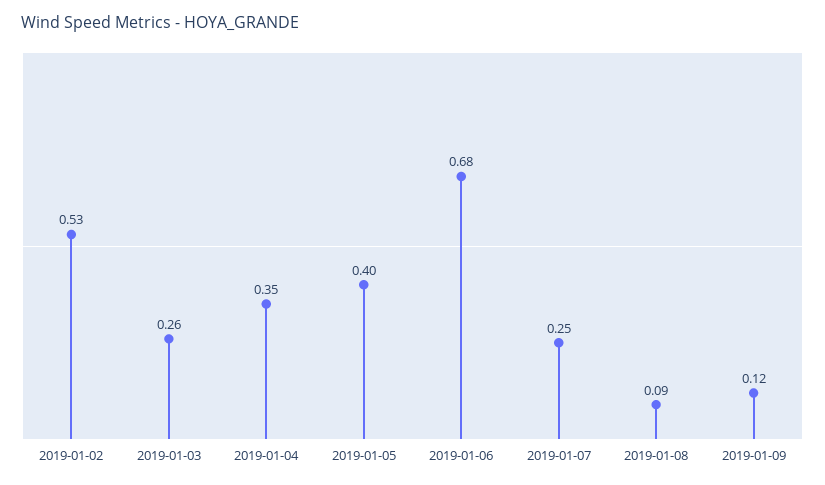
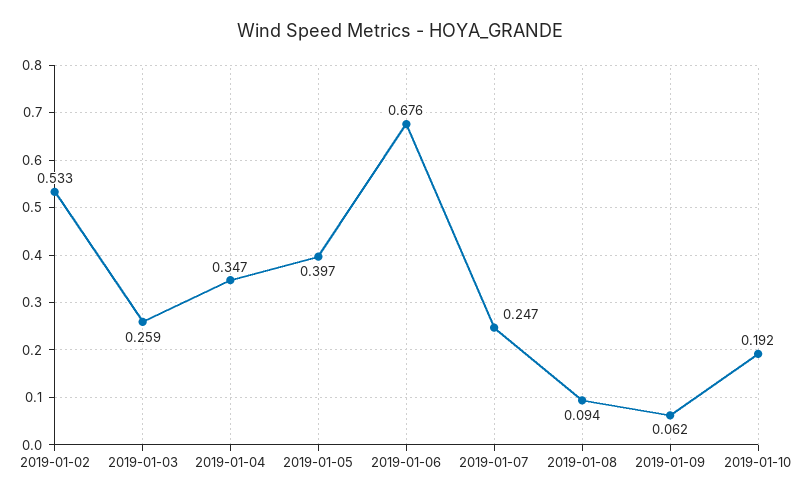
2019-01-09: 0.12 -> 0.062
2019-01-10: none -> 0.192

